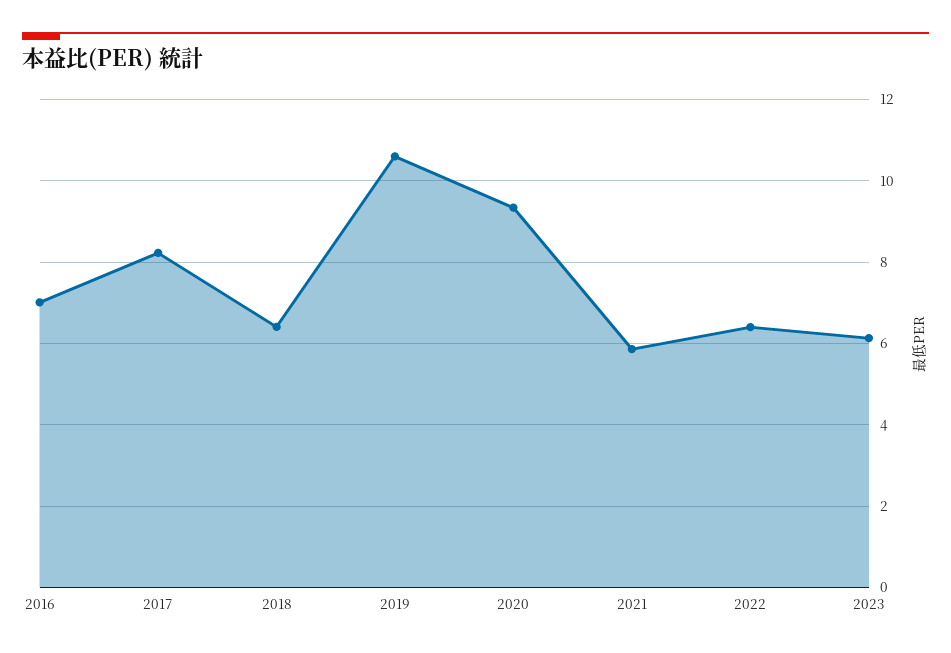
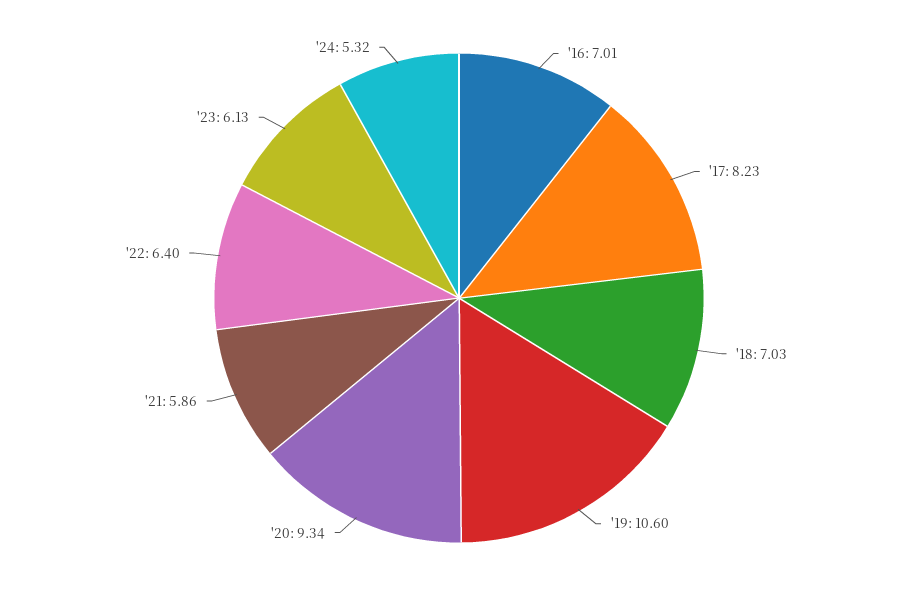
2018: 6.4 -> 7.03
'24: none -> 5.32

